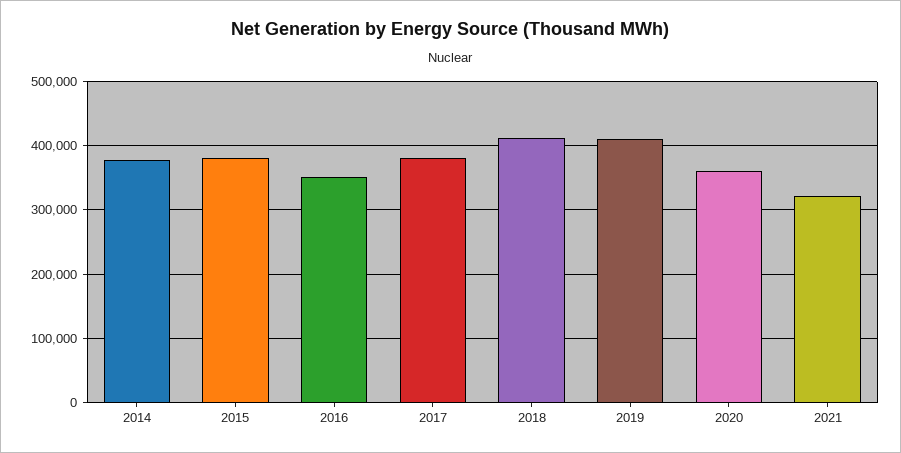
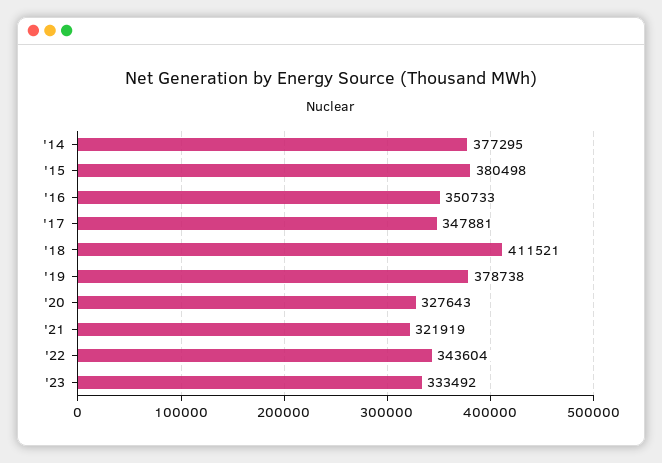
2017: 380000 -> 347881
2019: 410000 -> 378738
2020: 360000 -> 327643
'22: none -> 343604
'23: none -> 333492

